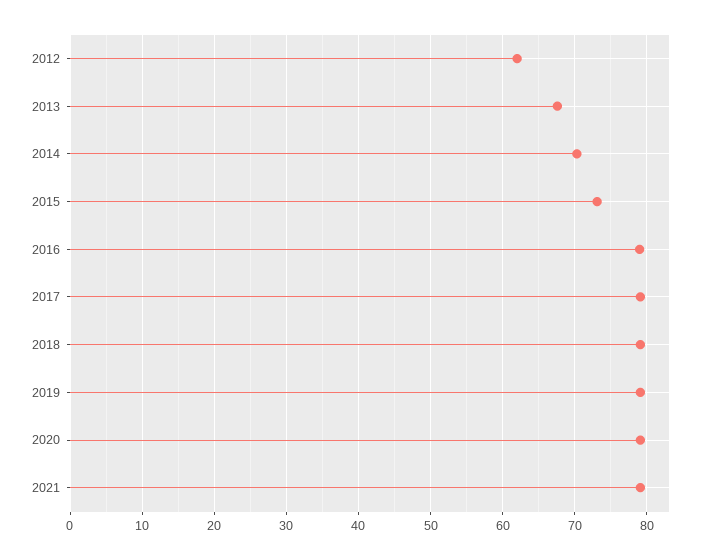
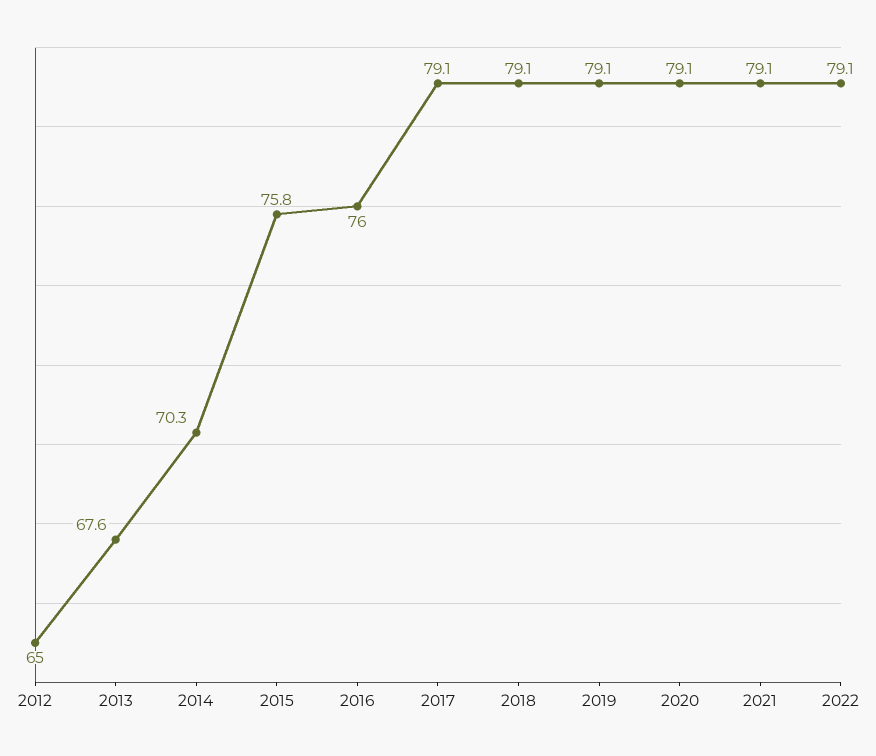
2012: 62 -> 65
2015: 73 -> 75.8
2016: 79 -> 76
2022: none -> 79.1

